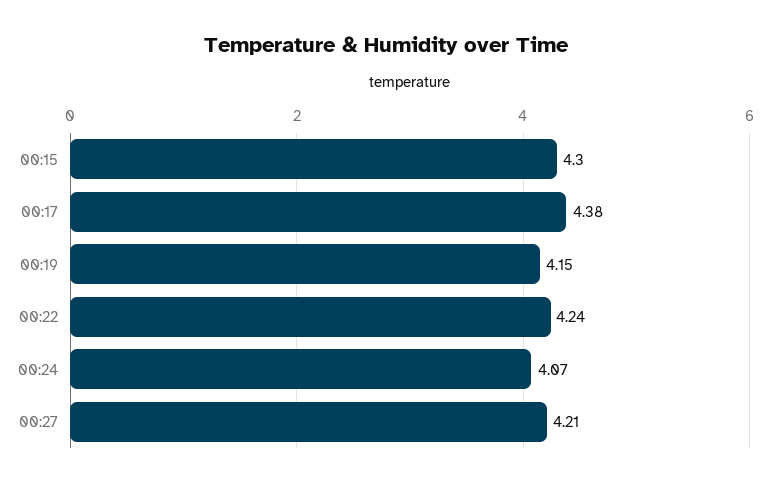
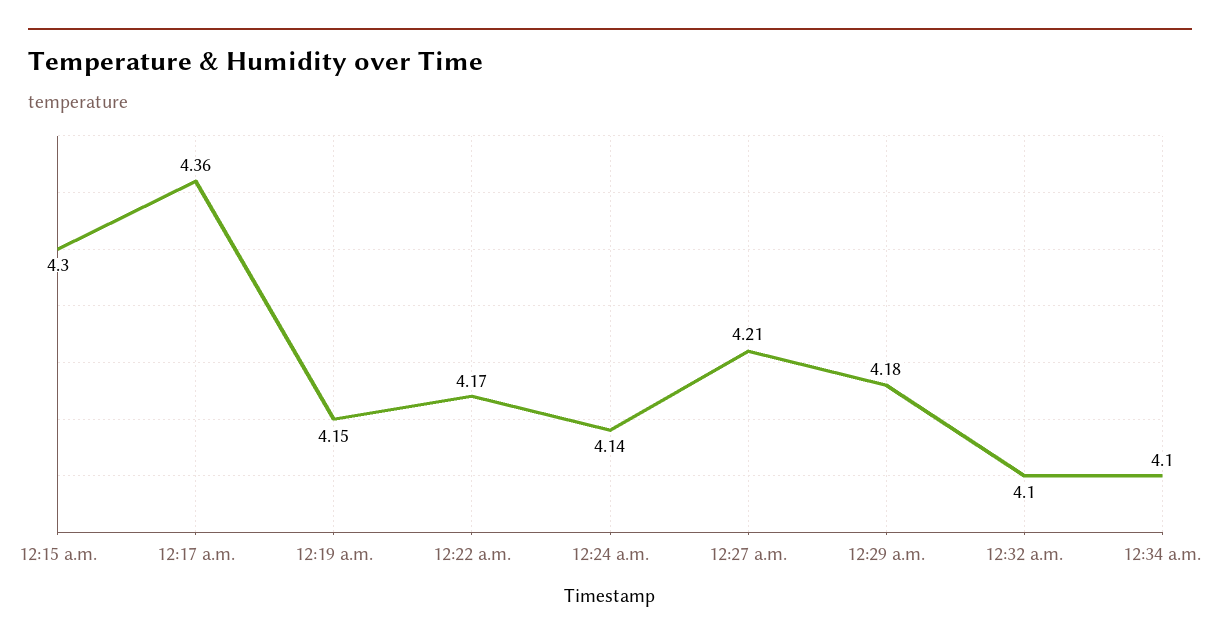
00:17: 4.38 -> 4.36
00:22: 4.24 -> 4.17
00:24: 4.07 -> 4.14
12:29 a.m.: none -> 4.18
12:32 a.m.: none -> 4.1
12:34 a.m.: none -> 4.1

